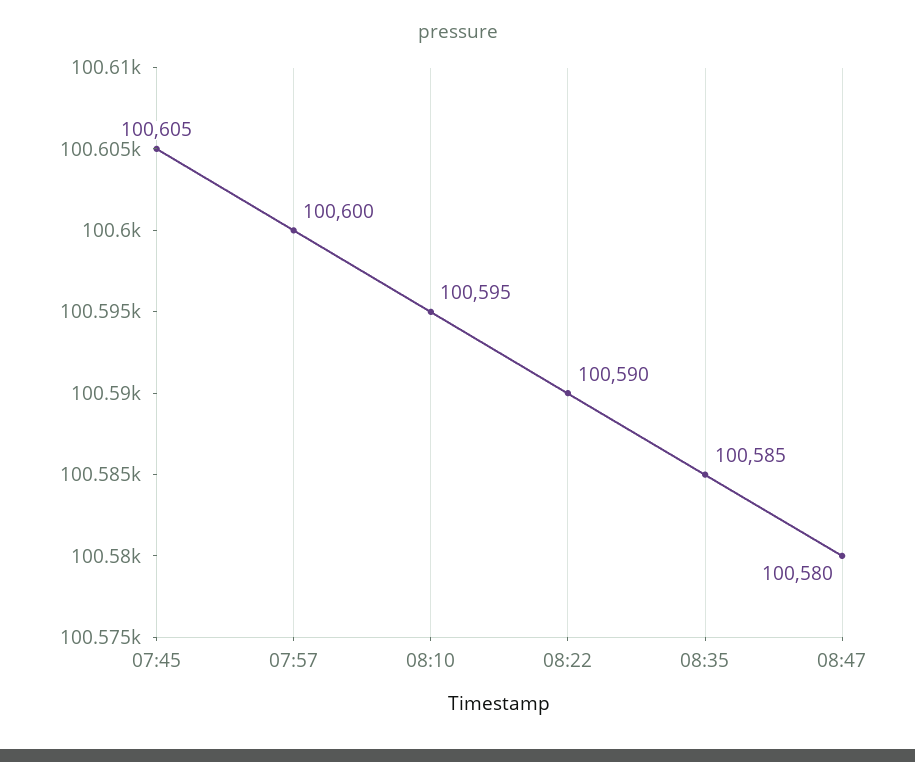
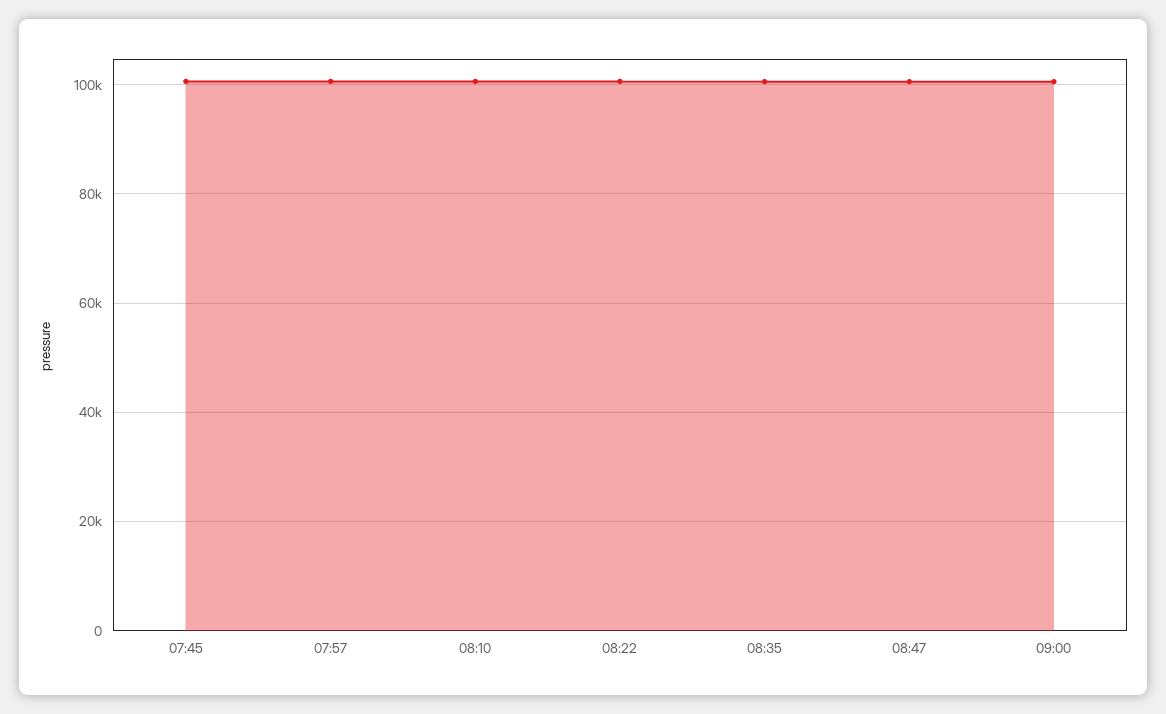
09:00: none -> 100000

